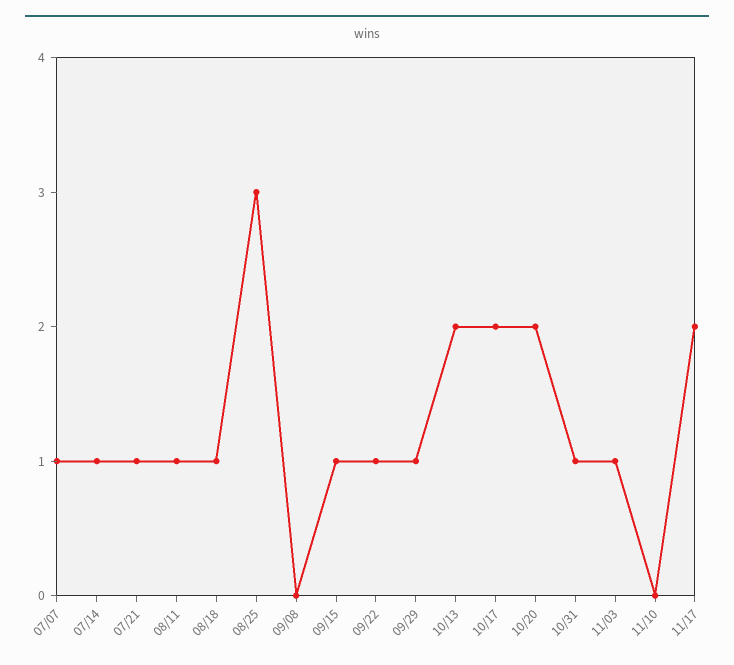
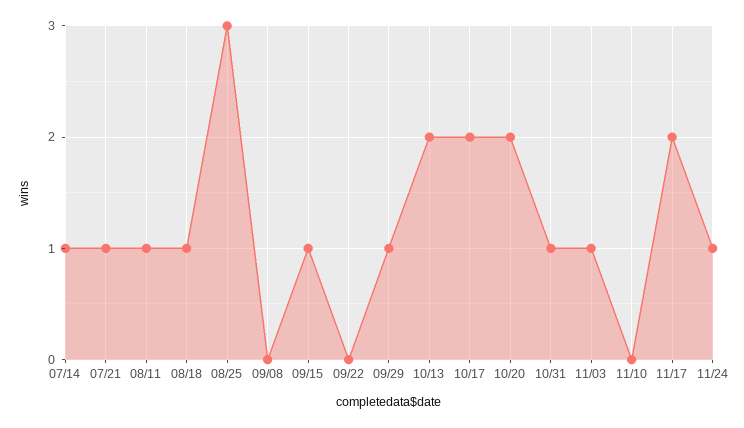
07/07: 1 -> none
09/22: 1 -> 0
11/24: none -> 1

